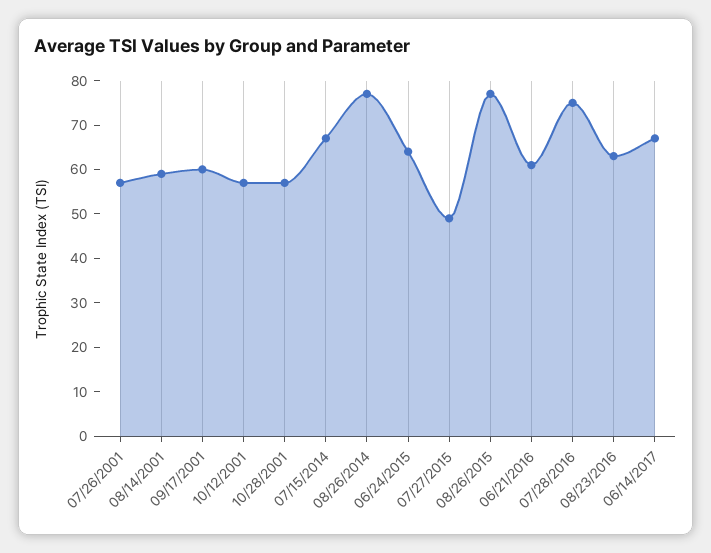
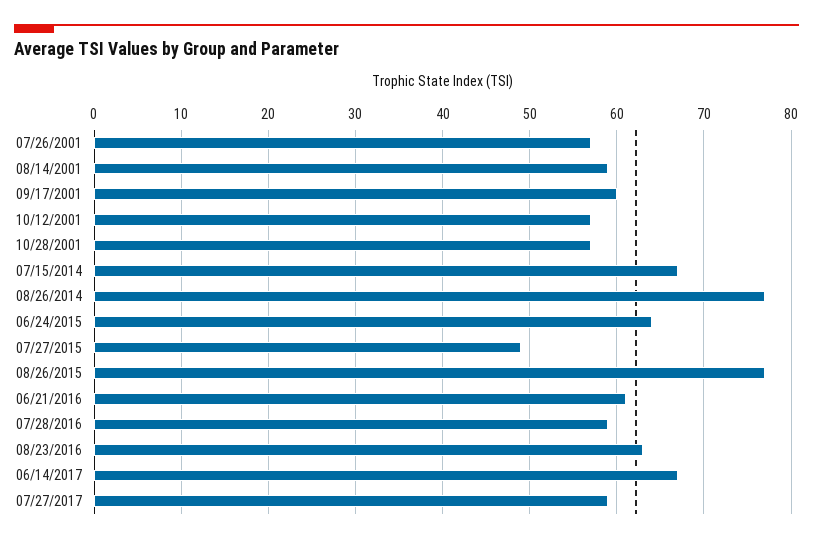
07/28/2016: 75 -> 59
07/27/2017: none -> 59

